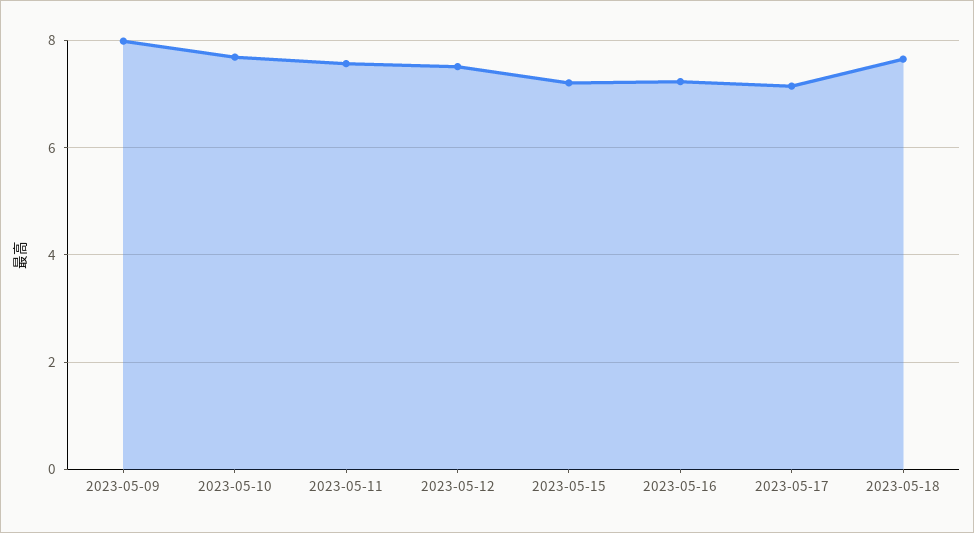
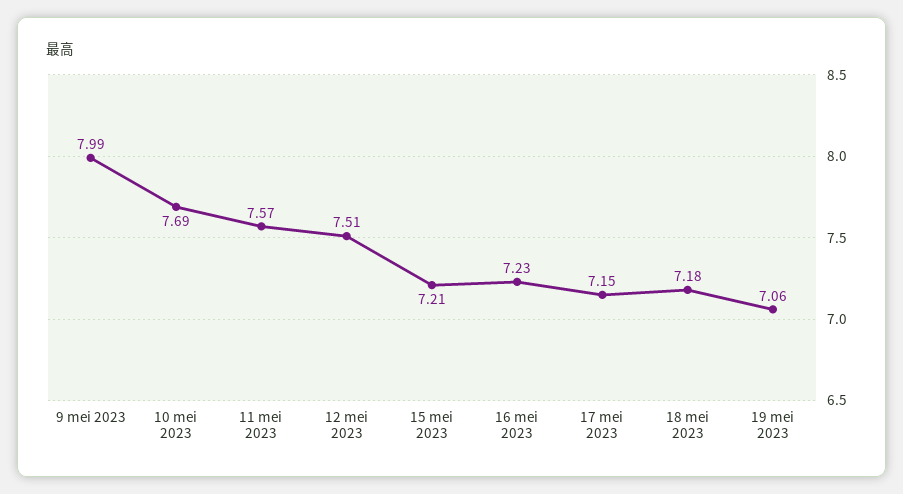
2023-05-18: 7.6 -> 7.18
19 mei 2023: none -> 7.06

